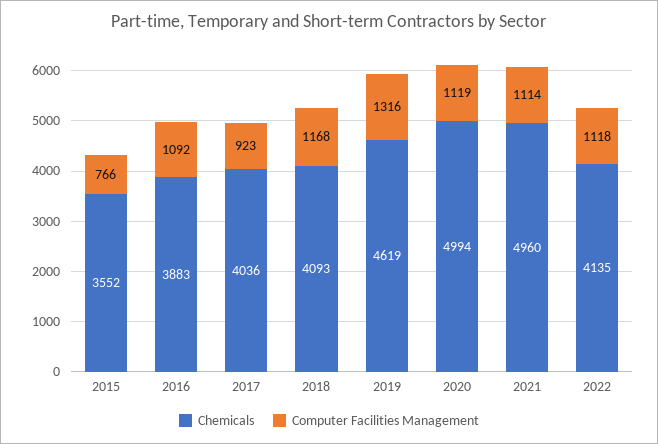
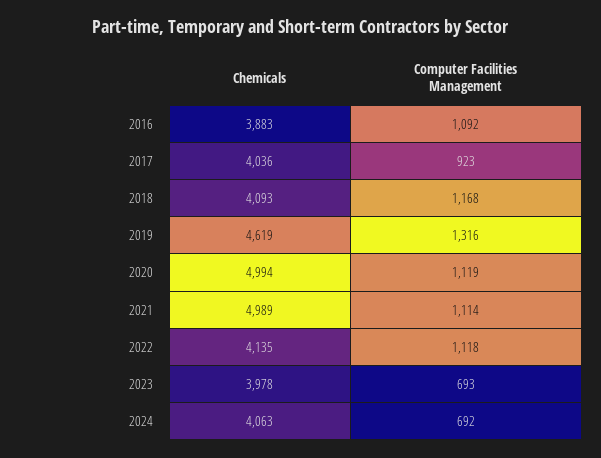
Chemicals, 2015: 3552 -> none
Computer Facilities Management, 2015: 766 -> none
Chemicals, 2021: 4960 -> 4989
Chemicals, 2023: none -> 3978
Computer Facilities Management, 2023: none -> 693
Chemicals, 2024: none -> 4063
Computer Facilities Management, 2024: none -> 692

